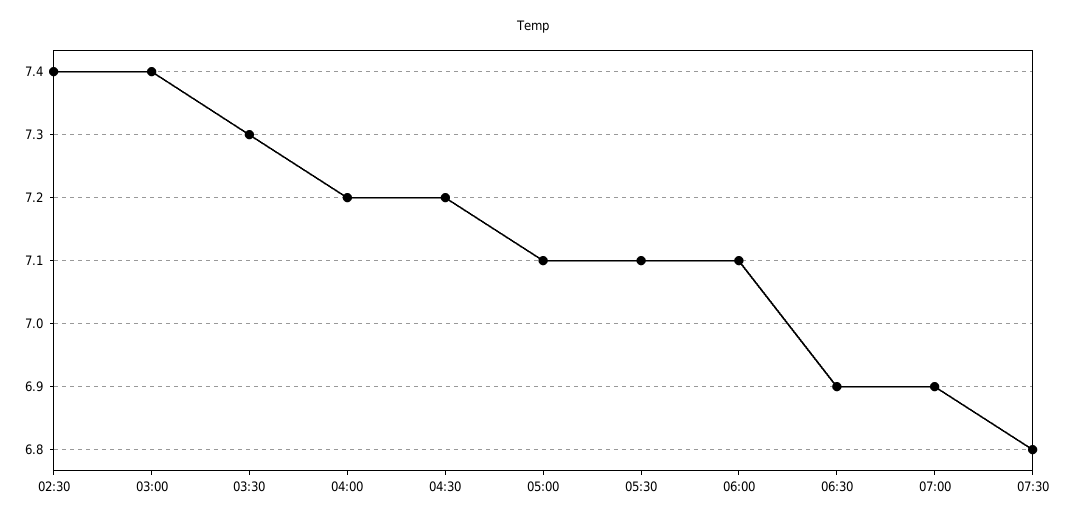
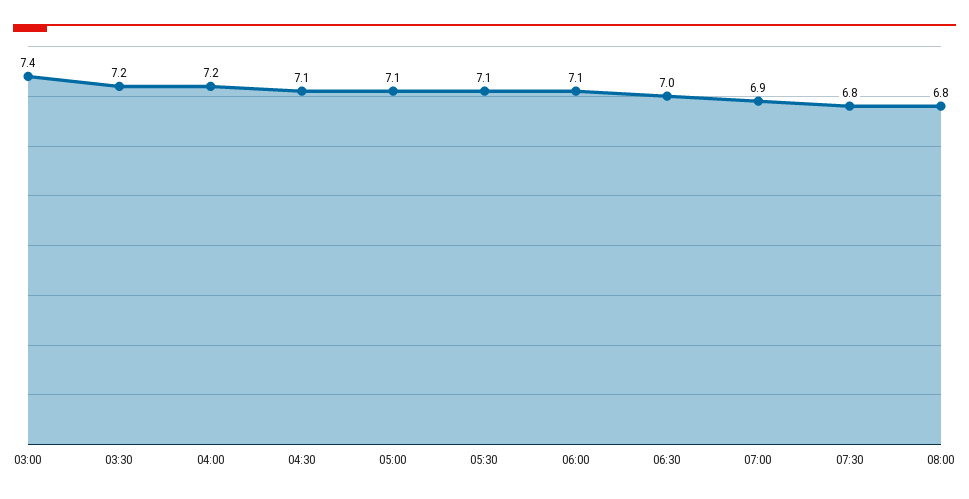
02:30: 7.4 -> none
03:30: 7.3 -> 7.2
04:30: 7.2 -> 7.1
06:30: 6.9 -> 7
08:00: none -> 6.8

